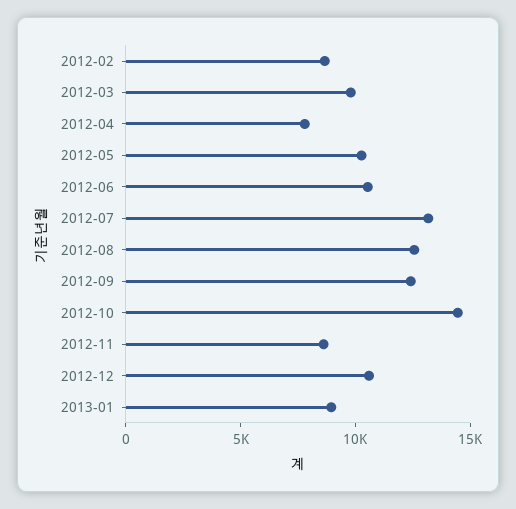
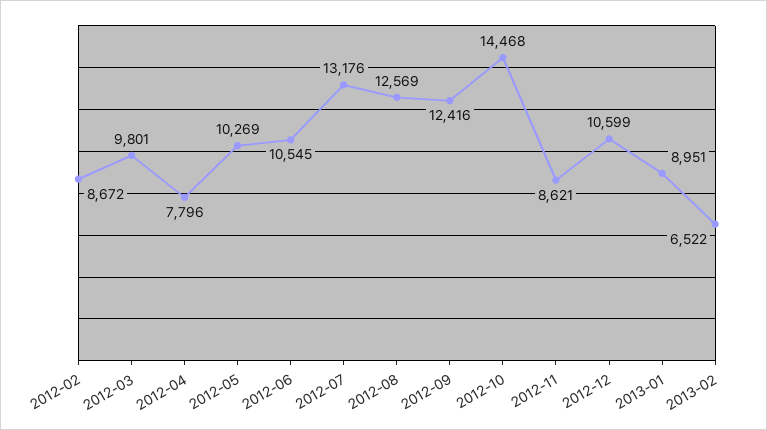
2013-02: none -> 6522

